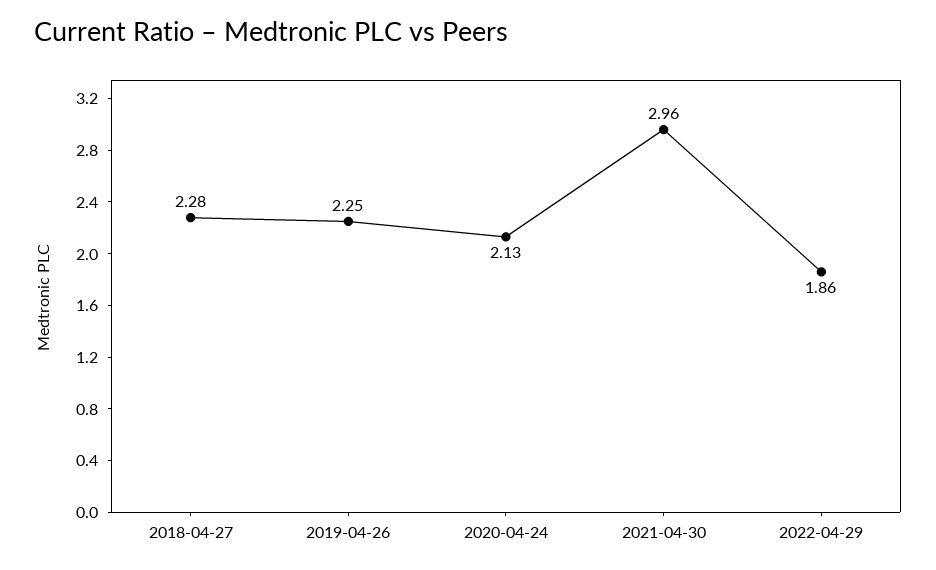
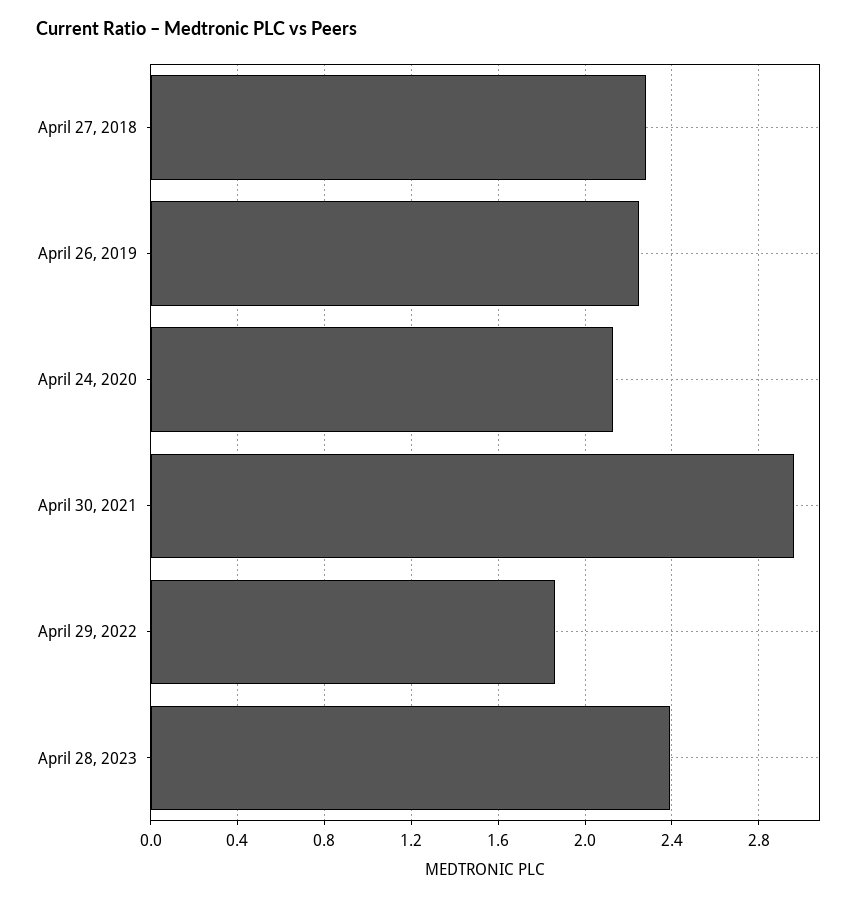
April 28, 2023: none -> 2.4

